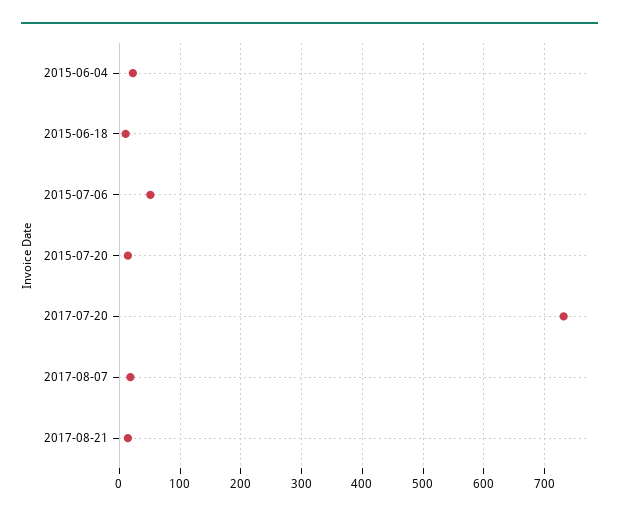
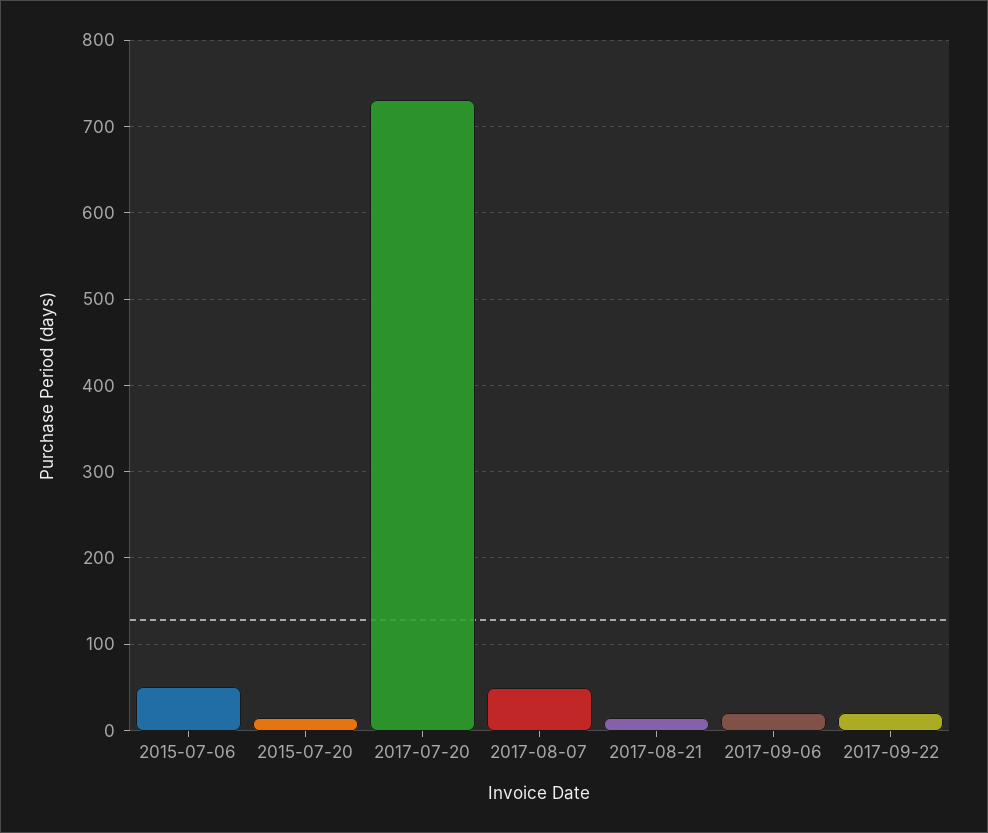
2015-06-04: 20 -> none
2015-06-18: 10 -> none
2017-08-07: 20 -> 50
2017-09-06: none -> 20
2017-09-22: none -> 20

